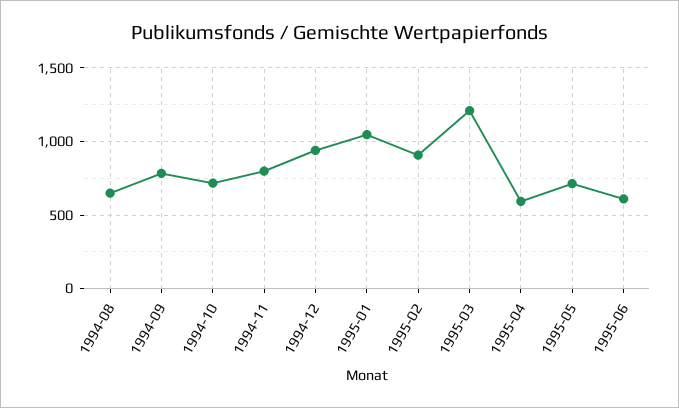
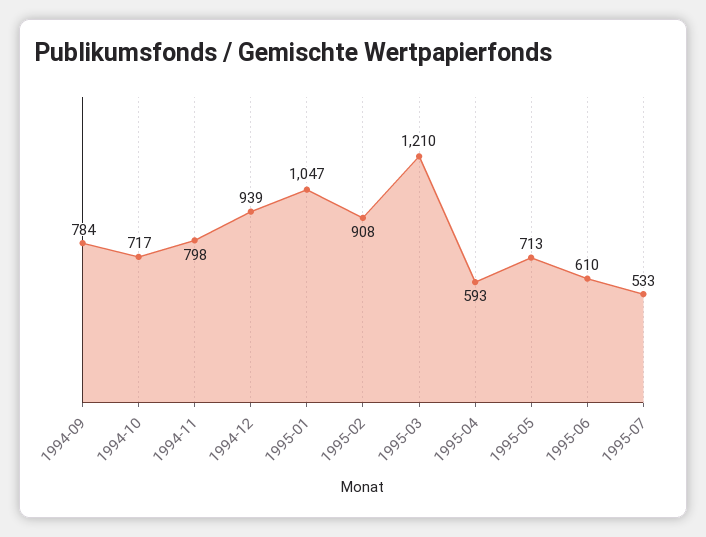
1994-08: 650 -> none
1995-07: none -> 533

